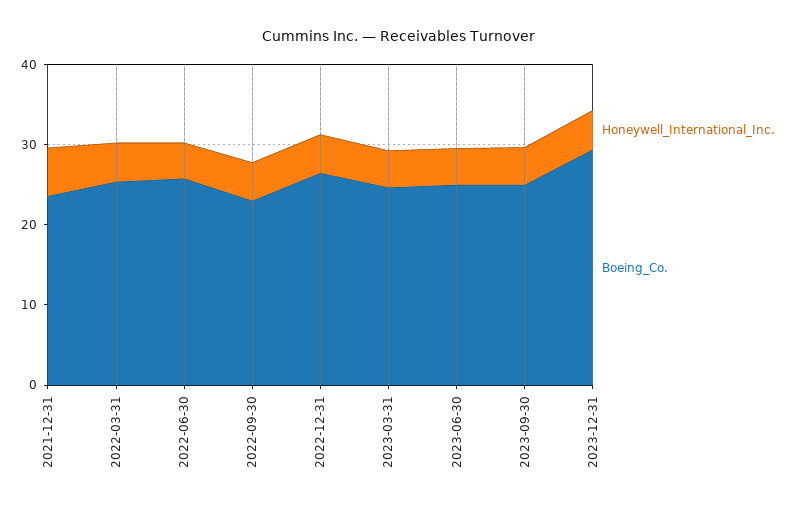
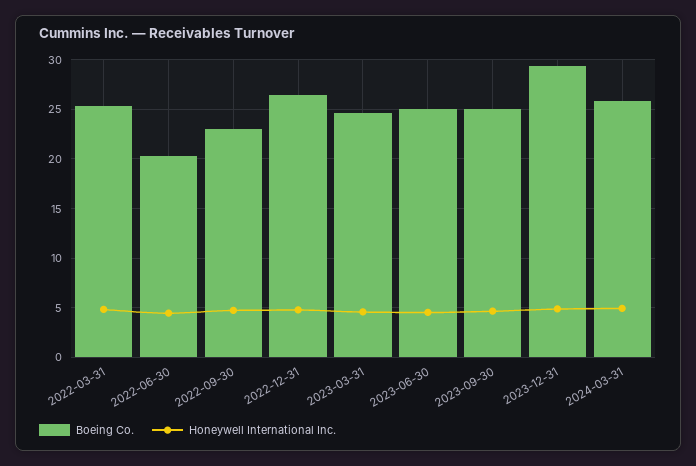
Honeywell_International_Inc., 2021-12-31: 6 -> none
Boeing_Co., 2021-12-31: 24 -> none
Boeing_Co., 2022-06-30: 26 -> 20
Boeing_Co., 2024-03-31: none -> 26
Honeywell_International_Inc., 2024-03-31: none -> 5

